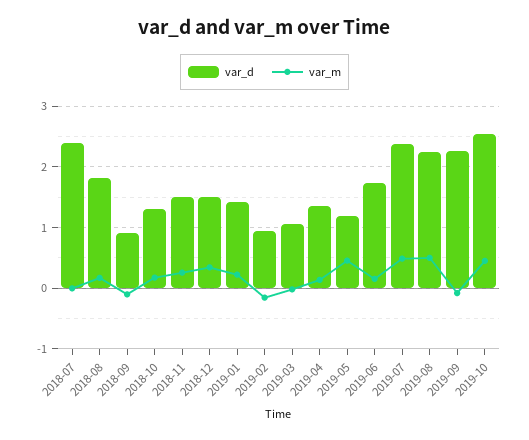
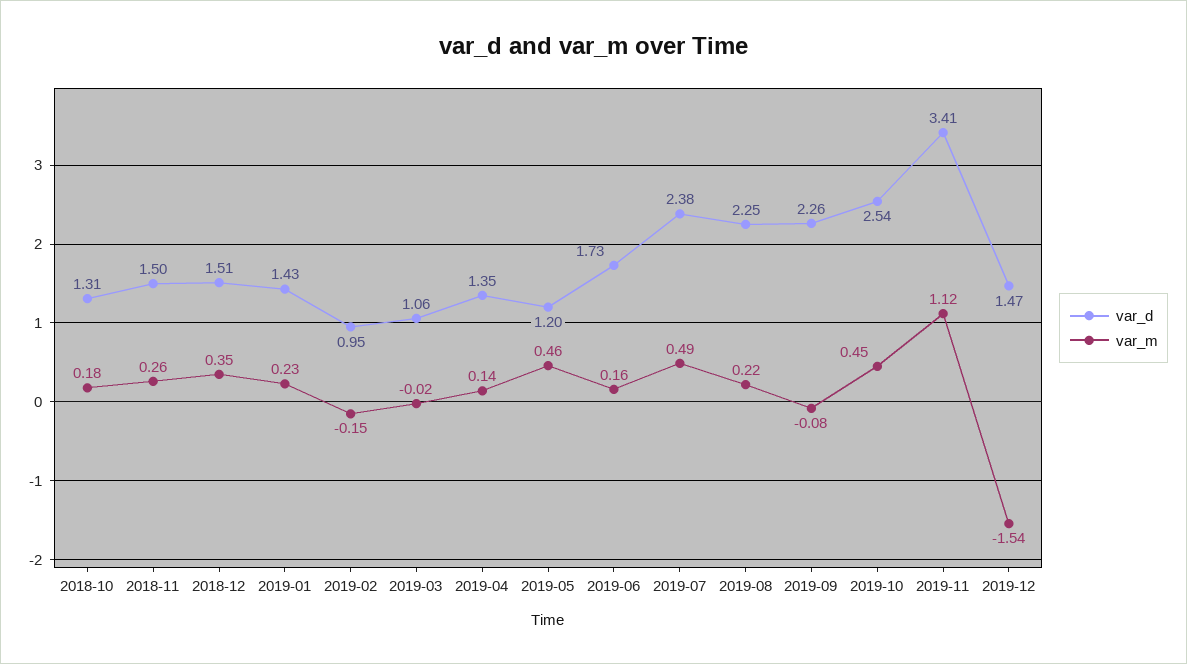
var_d, 2018-07: 2.4 -> none
var_m, 2018-07: 0 -> none
var_d, 2018-08: 1.8 -> none
var_m, 2018-08: 0.2 -> none
var_d, 2018-09: 0.9 -> none
var_m, 2018-09: -0.1 -> none
var_m, 2019-08: 0.5 -> 0.22
var_d, 2019-11: none -> 3.41
var_m, 2019-11: none -> 1.12
var_d, 2019-12: none -> 1.47
var_m, 2019-12: none -> -1.54

